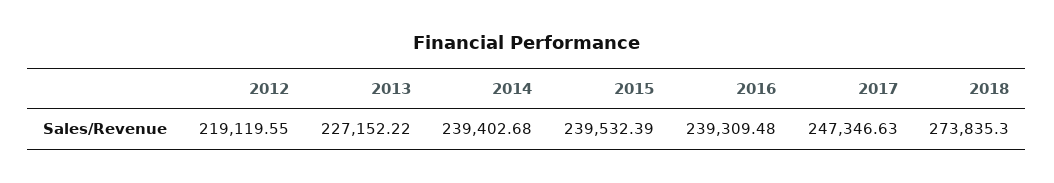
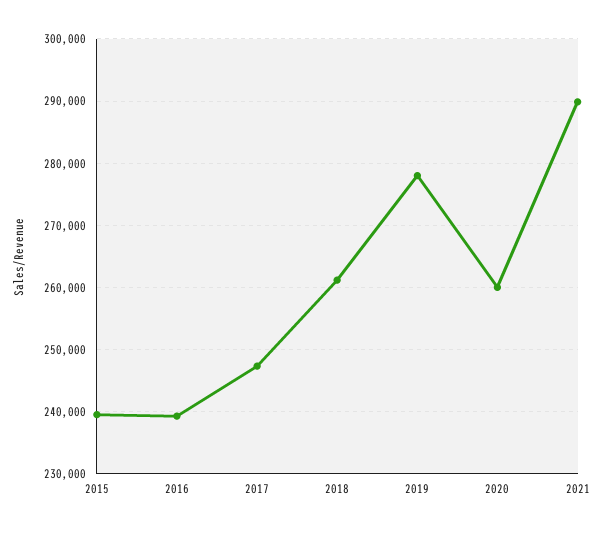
2012: 219119.55 -> none
2013: 227152.22 -> none
2014: 239402.68 -> none
2018: 273835.3 -> 261000
2019: none -> 278000
2020: none -> 260000
2021: none -> 290000

